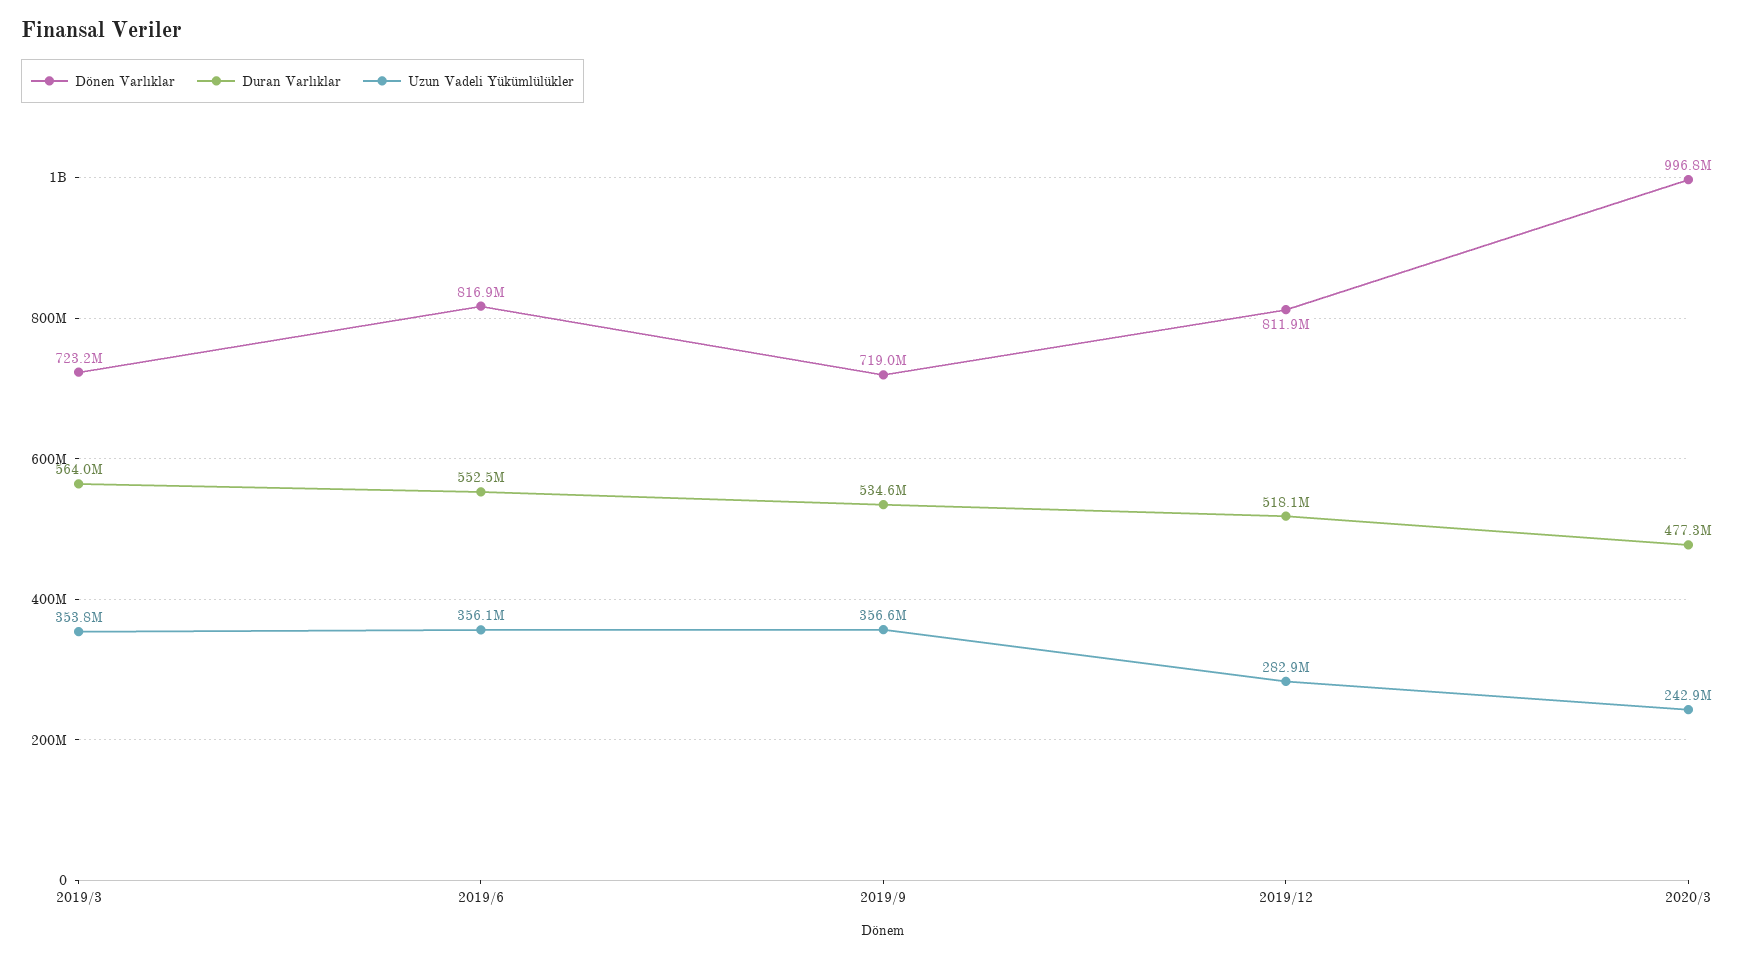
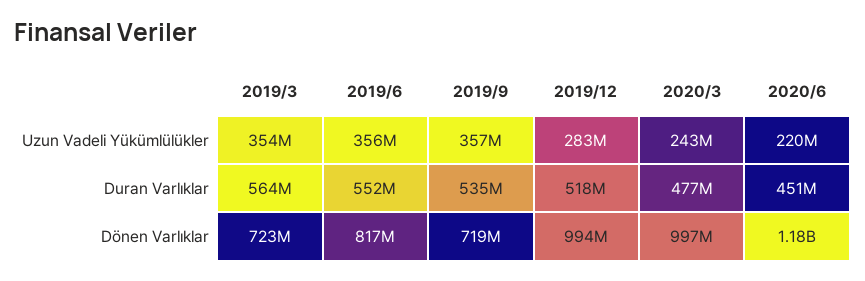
Dönen Varlıklar, 2019/12: 811900000 -> 994000000
Uzun Vadeli Yükümlülükler, 2020/6: none -> 220000000
Duran Varlıklar, 2020/6: none -> 451000000
Dönen Varlıklar, 2020/6: none -> 1180000000

